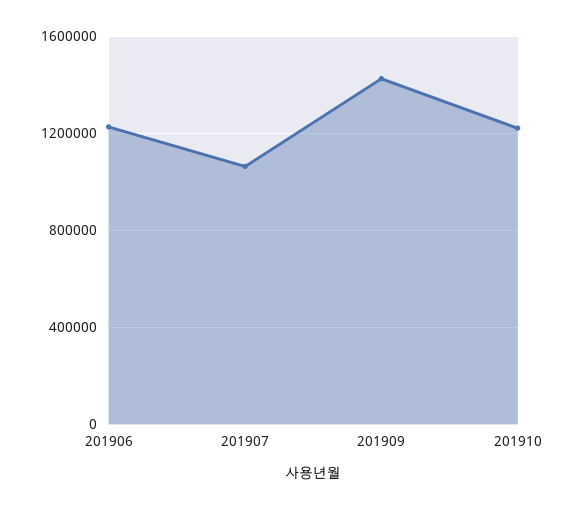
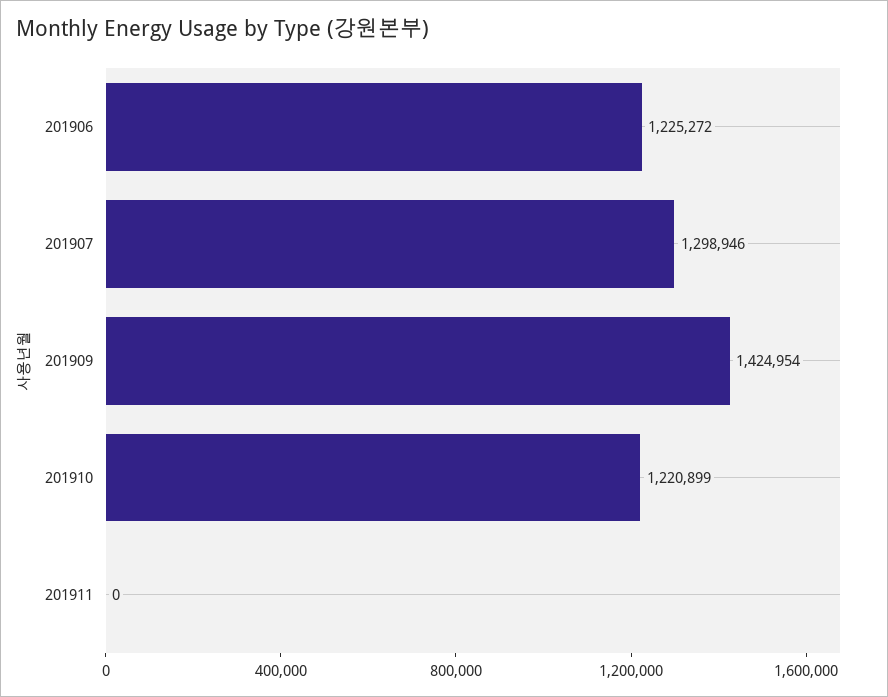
201907: 1050000 -> 1298946
201911: none -> 0

